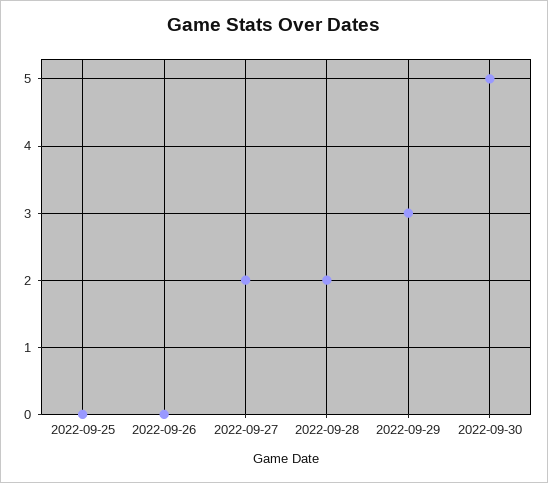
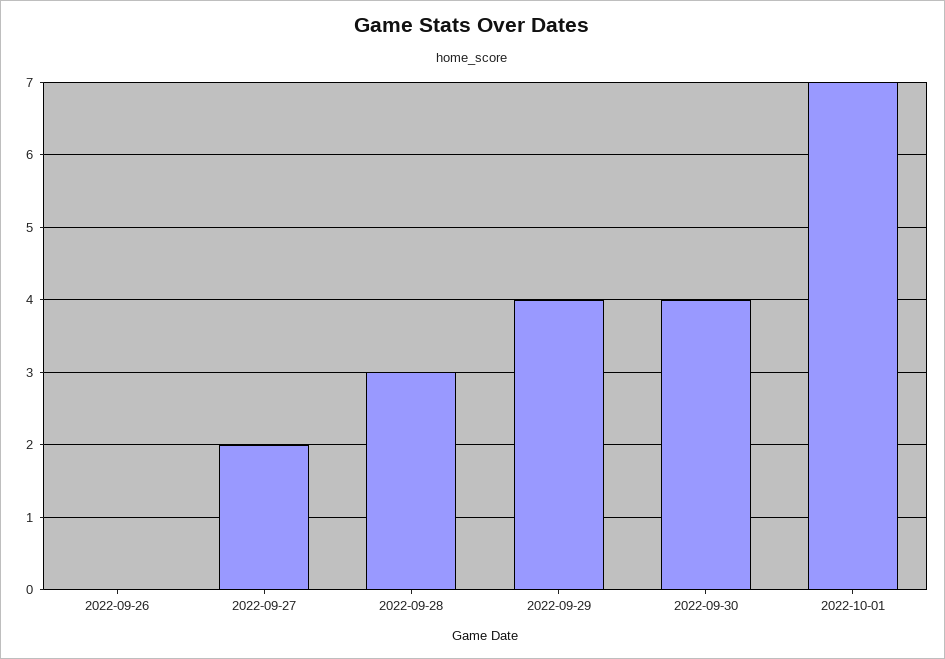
2022-09-25: 0 -> none
2022-09-28: 2 -> 3
2022-09-29: 3 -> 4
2022-09-30: 5 -> 4
2022-10-01: none -> 7

